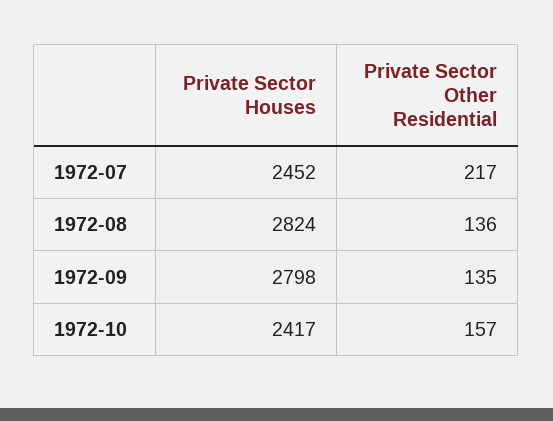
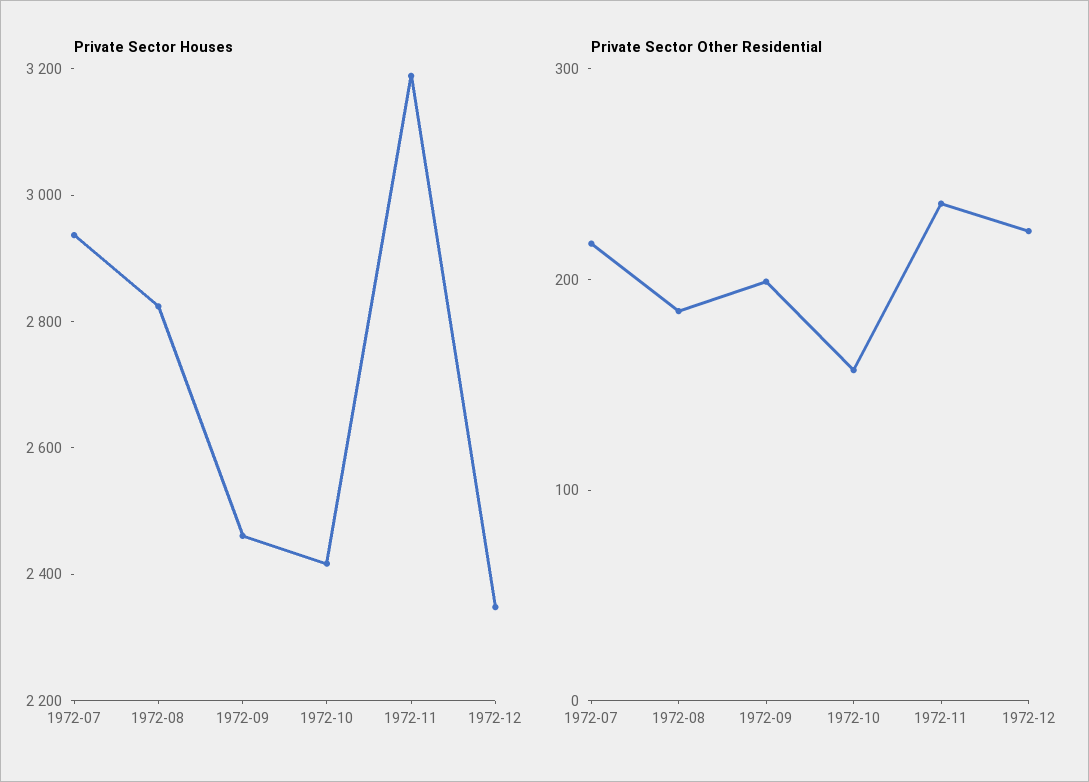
Private Sector Houses, 1972-07: 2452 -> 2950
Private Sector Other Residential, 1972-08: 136 -> 180
Private Sector Houses, 1972-09: 2798 -> 2450
Private Sector Other Residential, 1972-09: 135 -> 200
Private Sector Houses, 1972-11: none -> 3200
Private Sector Houses, 1972-12: none -> 2350
Private Sector Other Residential, 1972-11: none -> 240
Private Sector Other Residential, 1972-12: none -> 220

